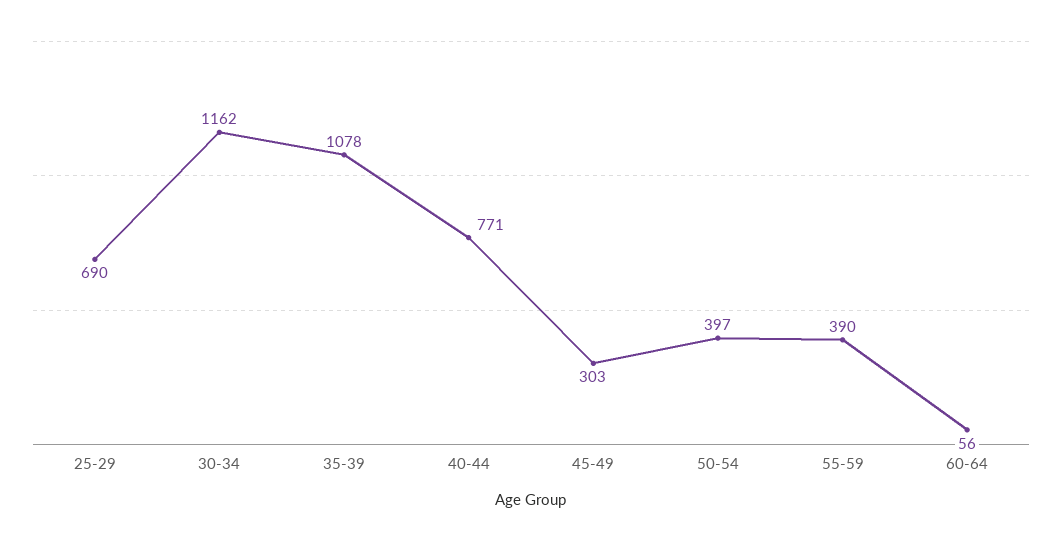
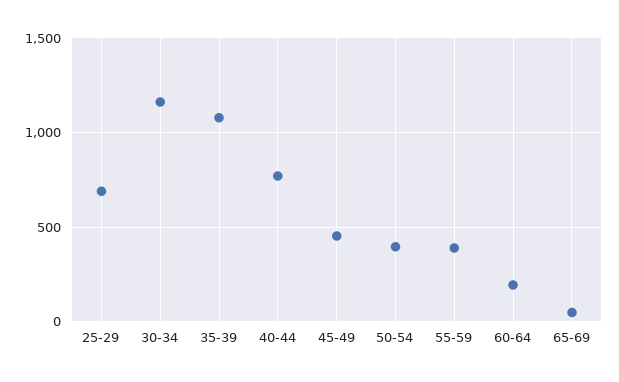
45-49: 303 -> 450
60-64: 56 -> 200
65-69: none -> 50

